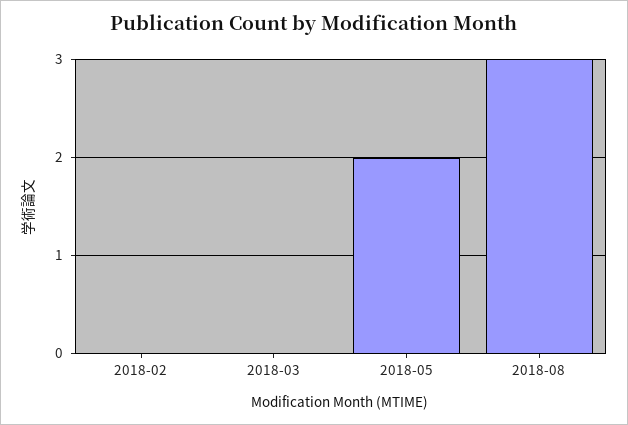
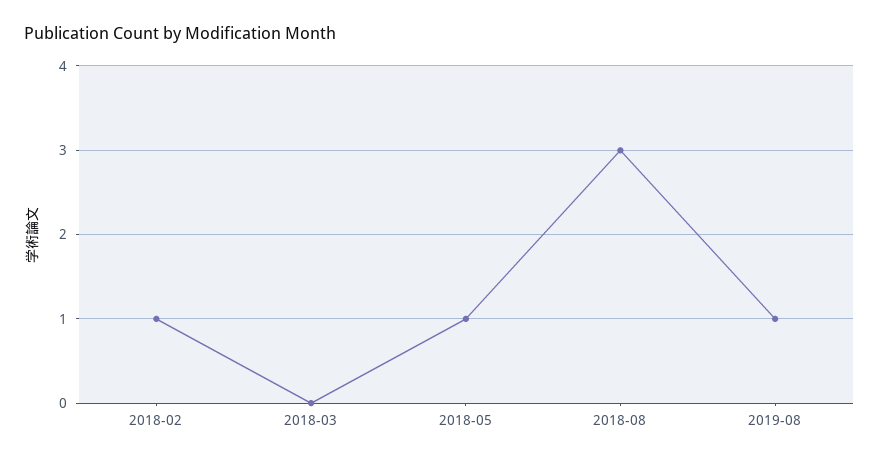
2018-02: 0 -> 1
2018-05: 2 -> 1
2019-08: none -> 1

